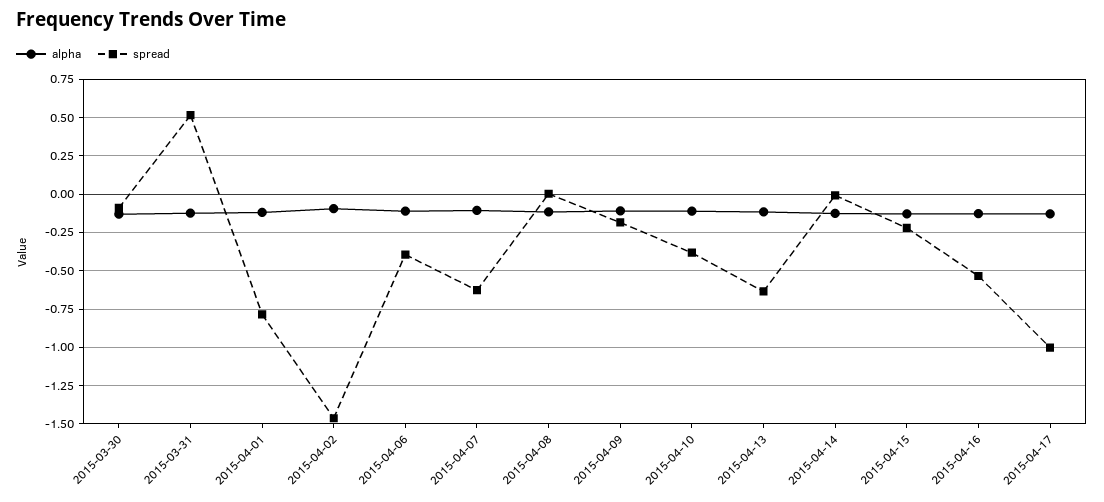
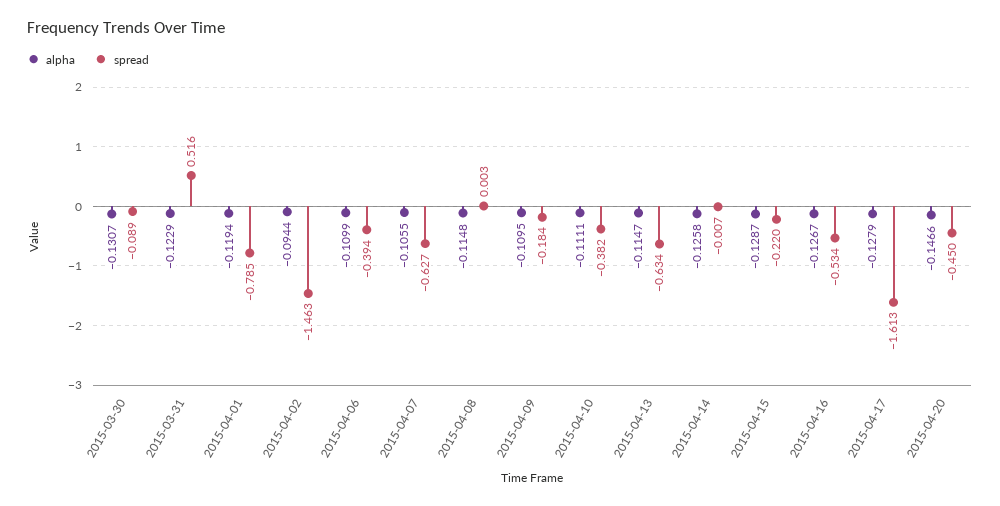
spread, 2015-04-17: -1 -> -1.613
alpha, 2015-04-20: none -> -0.1466
spread, 2015-04-20: none -> -0.45

